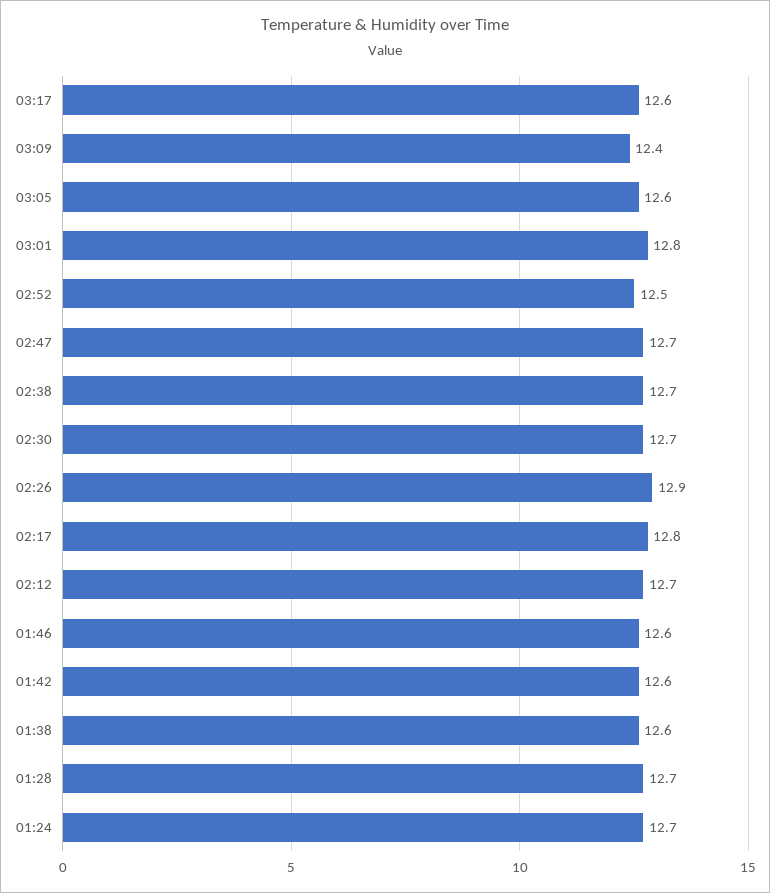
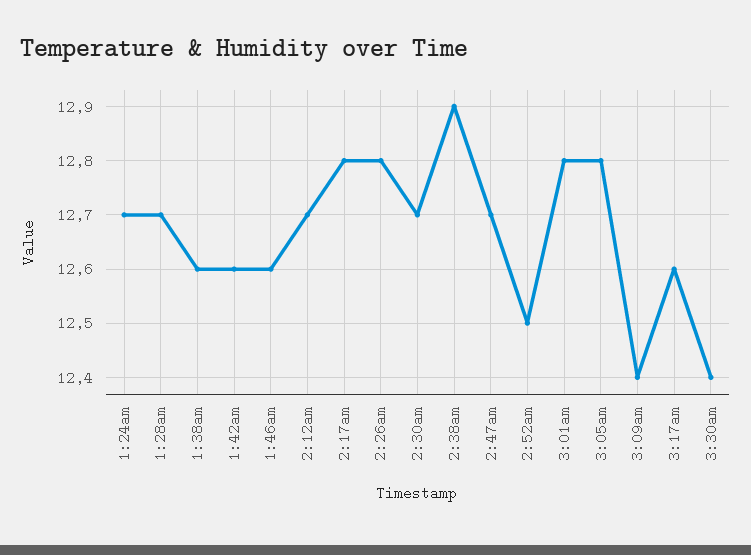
03:05: 12.6 -> 12.8
02:38: 12.7 -> 12.9
02:26: 12.9 -> 12.8
3:30am: none -> 12.4

